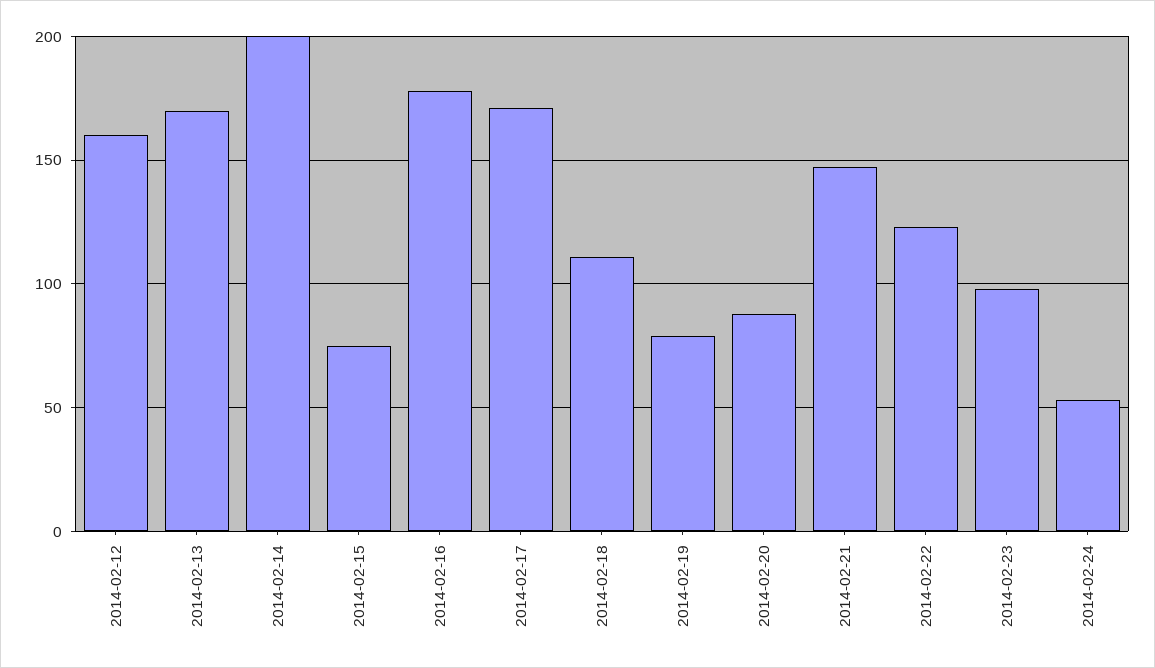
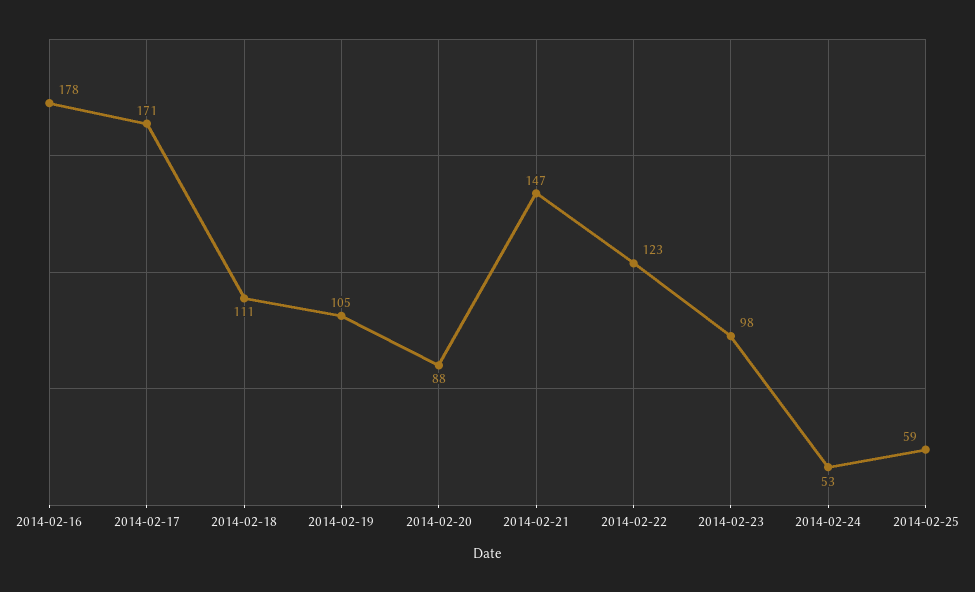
2014-02-12: 160 -> none
2014-02-13: 170 -> none
2014-02-14: 200 -> none
2014-02-15: 75 -> none
2014-02-19: 80 -> 105
2014-02-25: none -> 59

